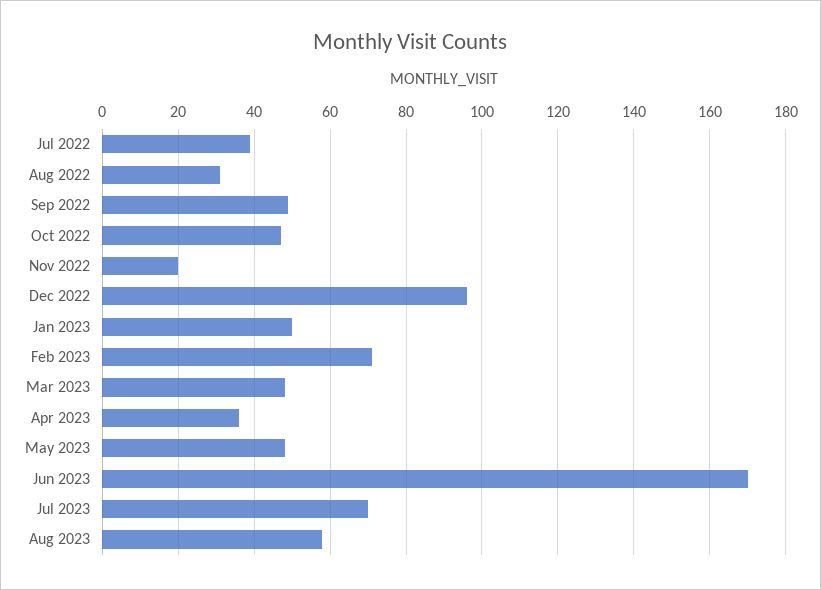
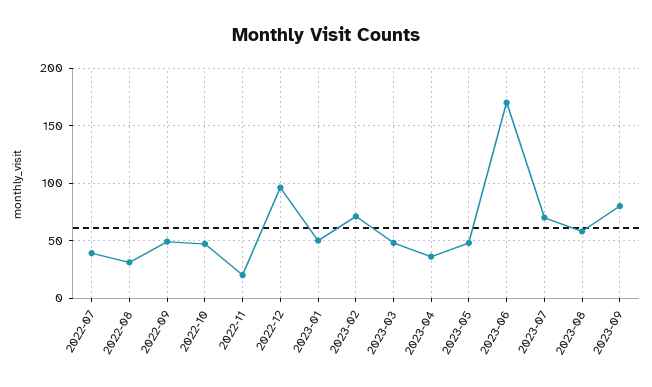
2023-09: none -> 80

